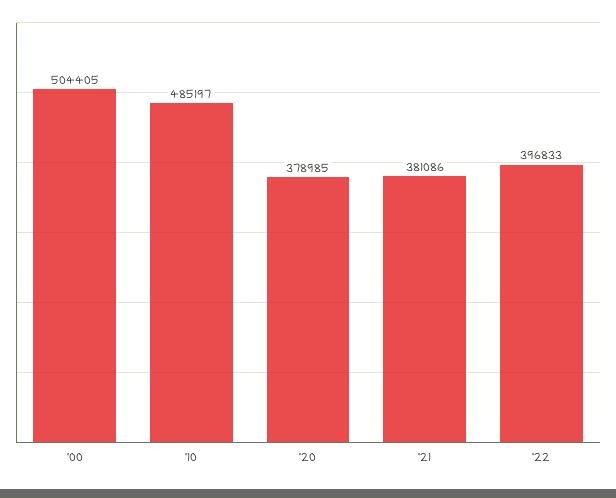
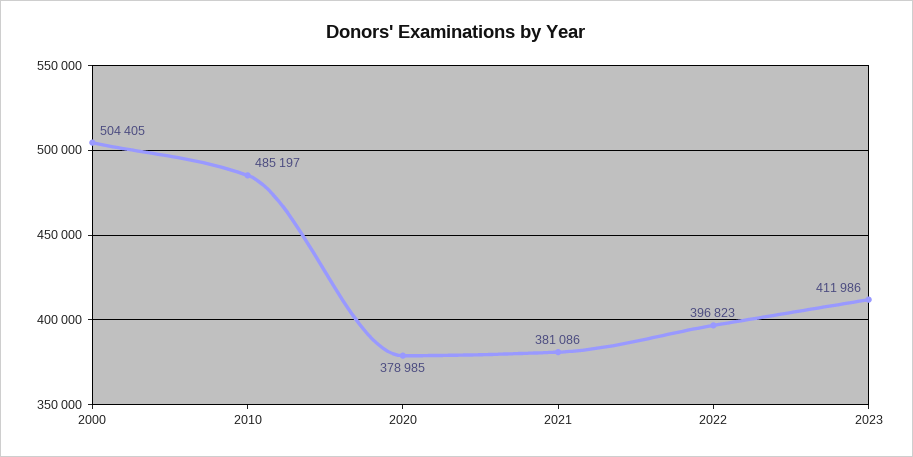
'22: 396833 -> 396823
2023: none -> 411986

